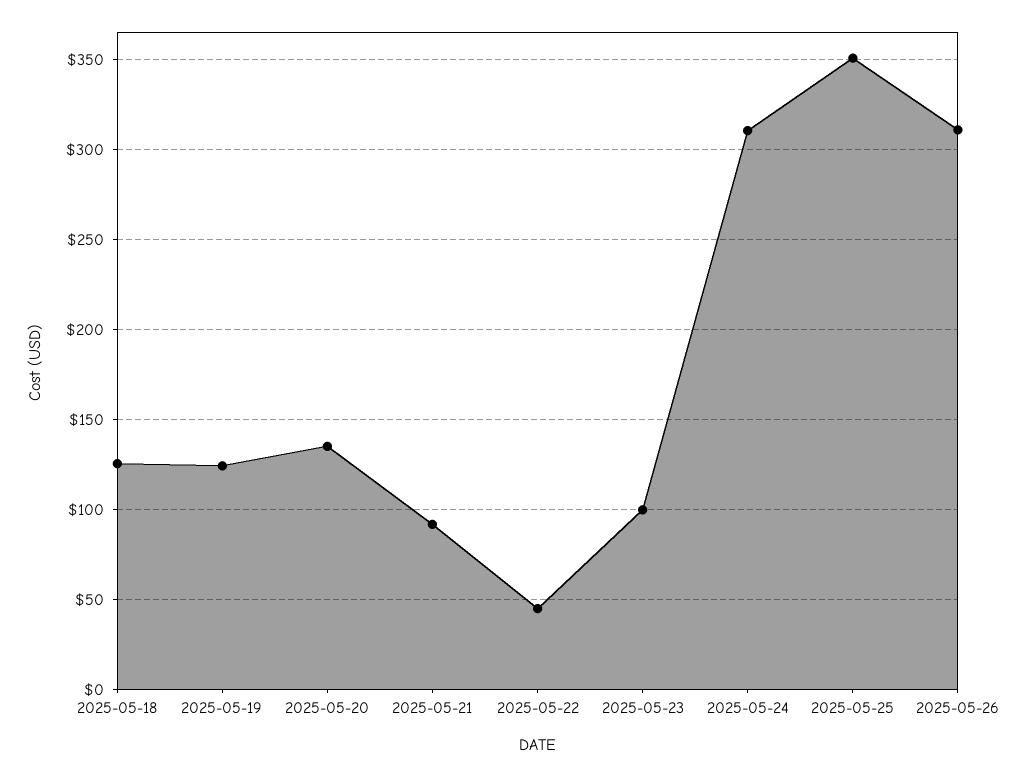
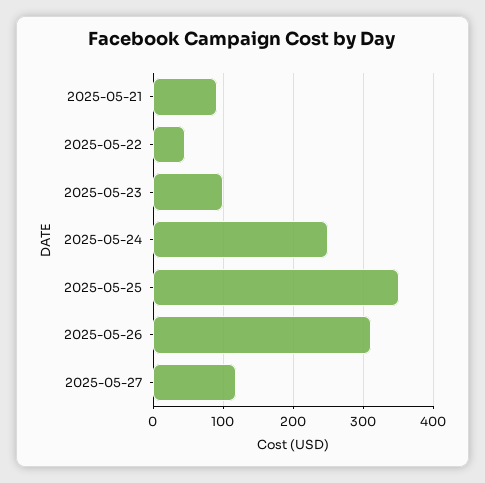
2025-05-18: 125 -> none
2025-05-19: 125 -> none
2025-05-20: 135 -> none
2025-05-24: 310 -> 250
2025-05-27: none -> 120

